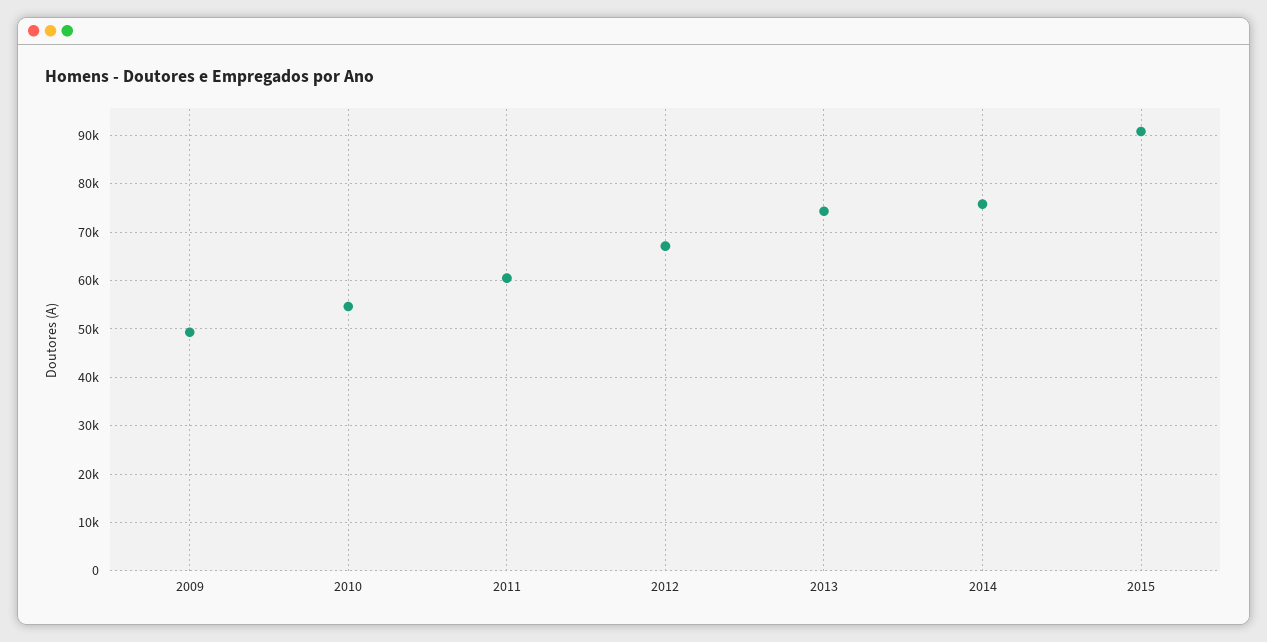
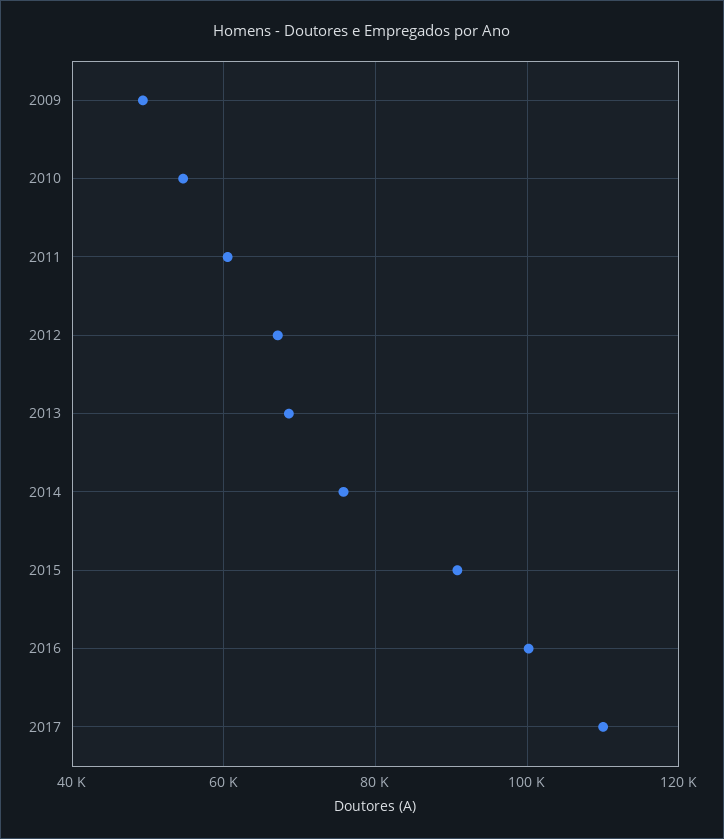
2013: 74000 -> 68000
2016: none -> 100000
2017: none -> 110000

